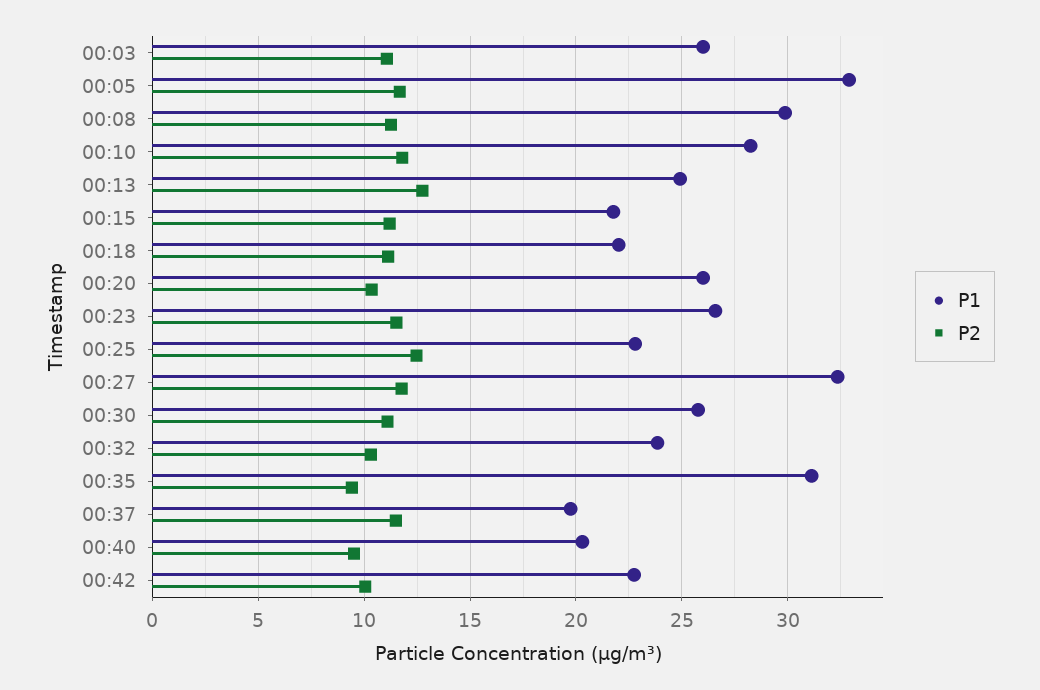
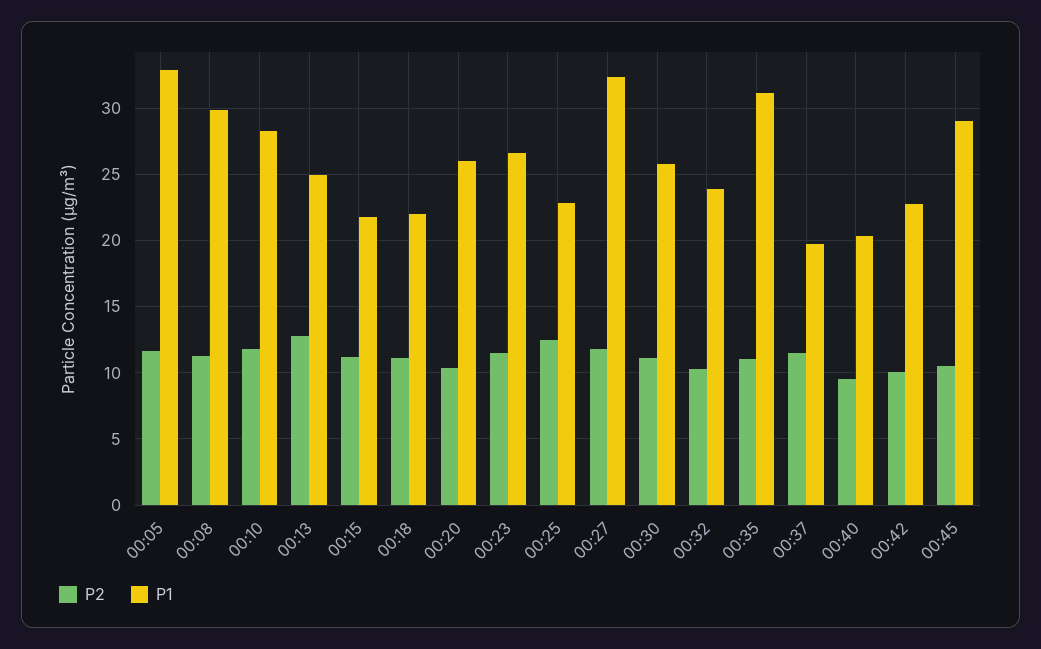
P1, 00:03: 26 -> none
P2, 00:03: 11 -> none
P2, 00:35: 9.5 -> 11
P2, 00:45: none -> 10.5
P1, 00:45: none -> 29

